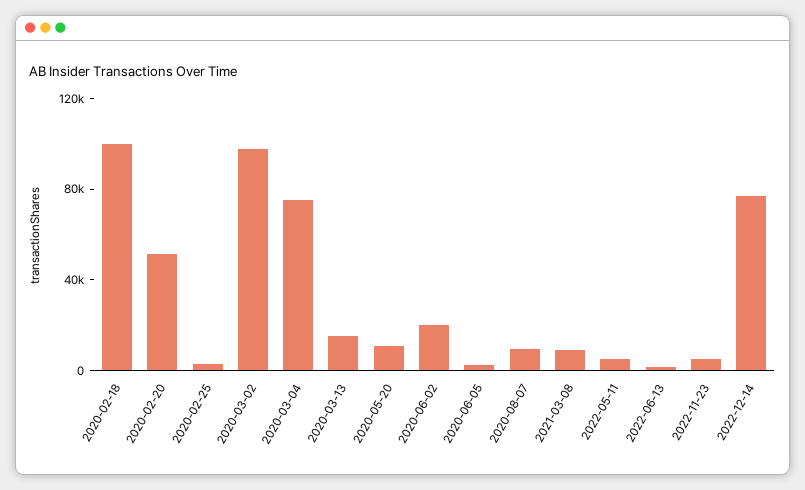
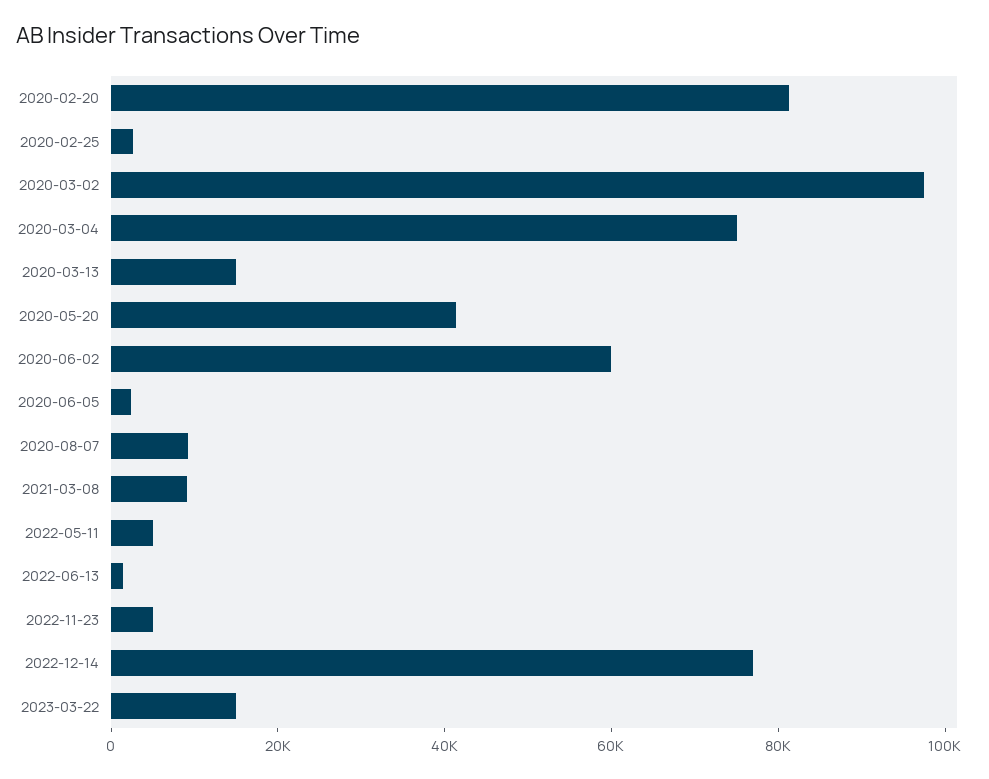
2020-02-18: 100000 -> none
2020-02-20: 50000 -> 80000
2020-05-20: 10000 -> 40000
2020-06-02: 20000 -> 60000
2023-03-22: none -> 15000

